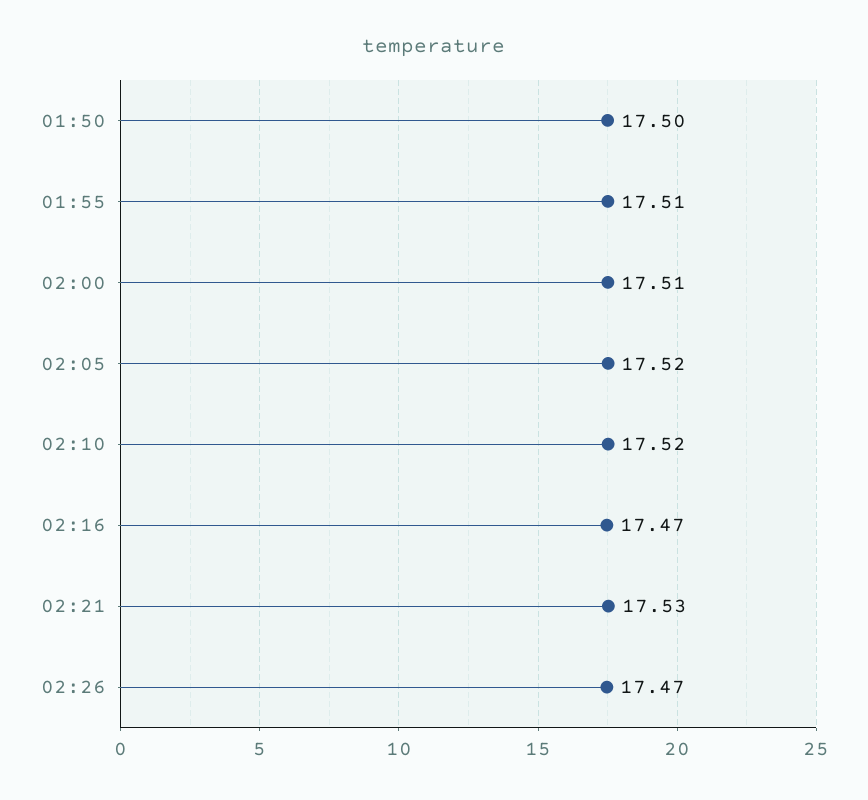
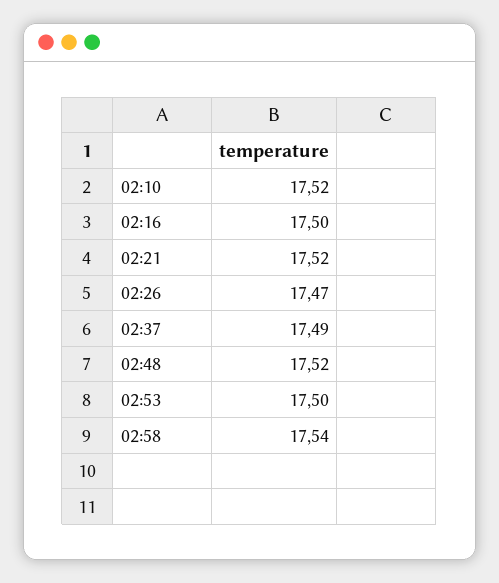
01:50: 17.5 -> none
01:55: 17.51 -> none
02:00: 17.51 -> none
02:05: 17.52 -> none
02:16: 17.47 -> 17.5
02:21: 17.53 -> 17.52
02:37: none -> 17.49
02:48: none -> 17.52
02:53: none -> 17.5
02:58: none -> 17.54

